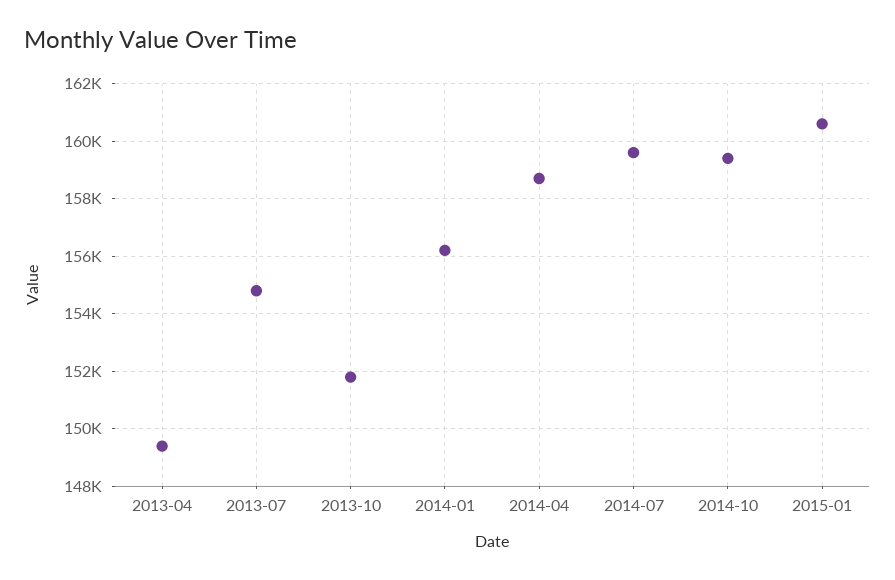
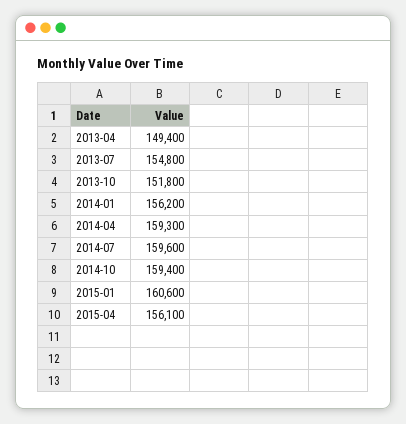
2014-04: 158750 -> 159300
2015-04: none -> 156100

